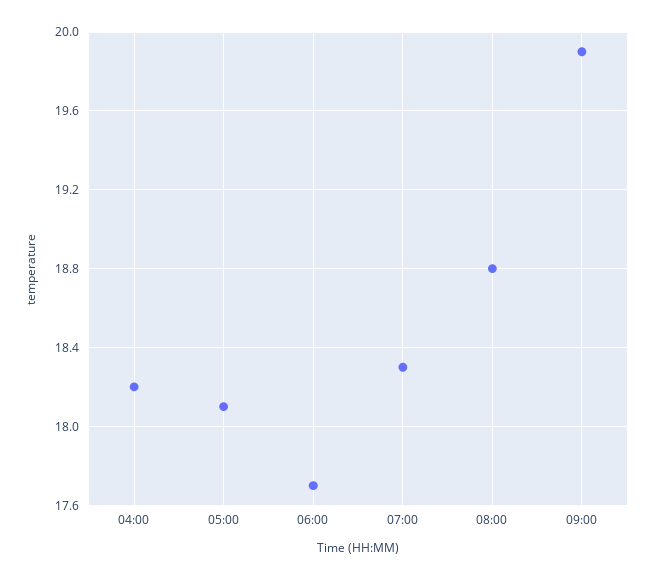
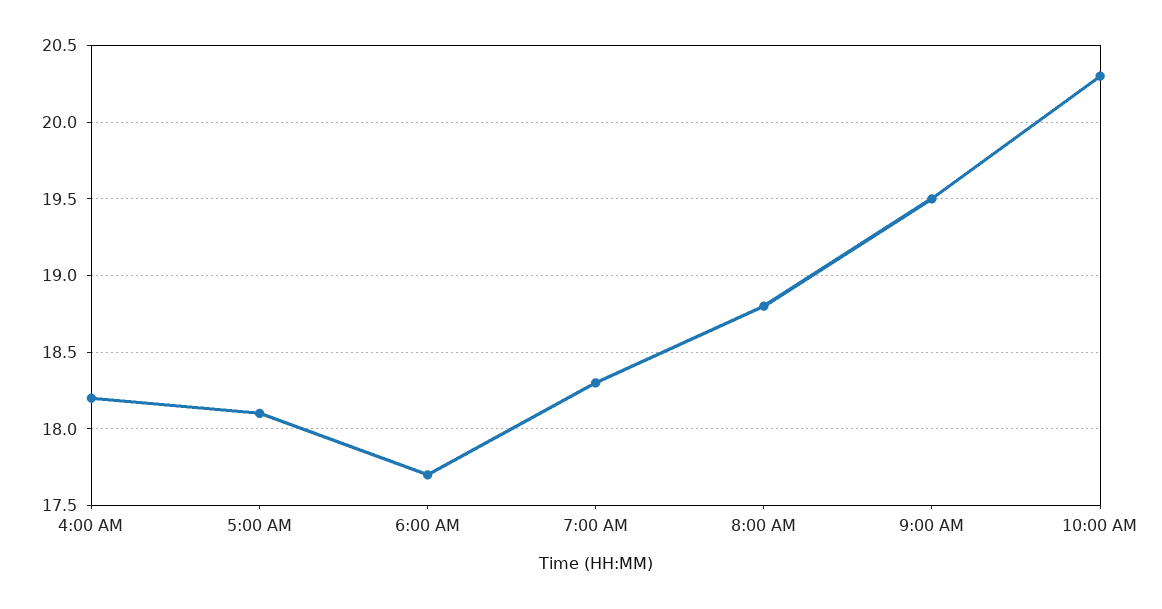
09:00: 19.9 -> 19.5
10:00 AM: none -> 20.3

